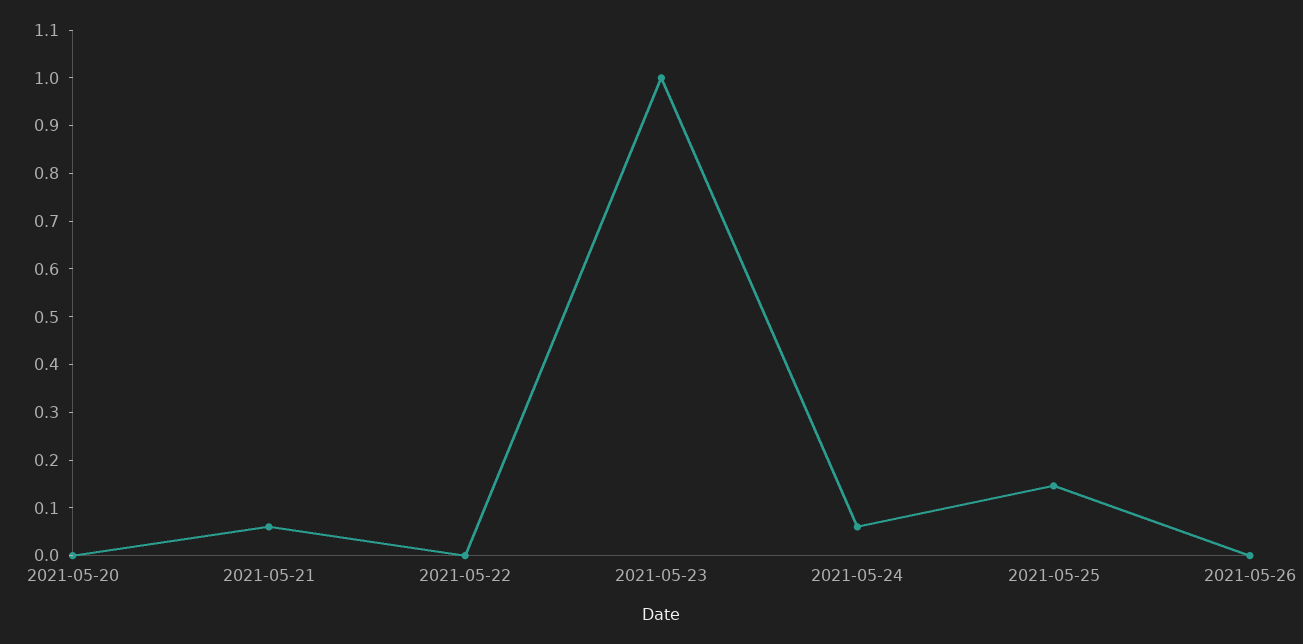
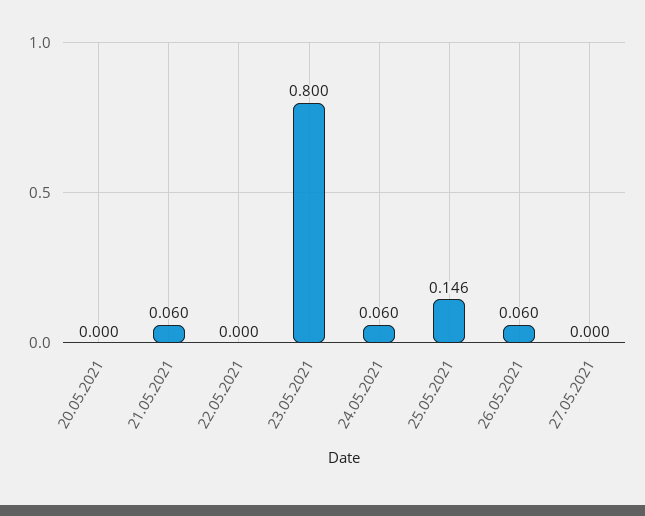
2021-05-23: 1 -> 0.8
2021-05-26: 0 -> 0.06
27.05.2021: none -> 0

